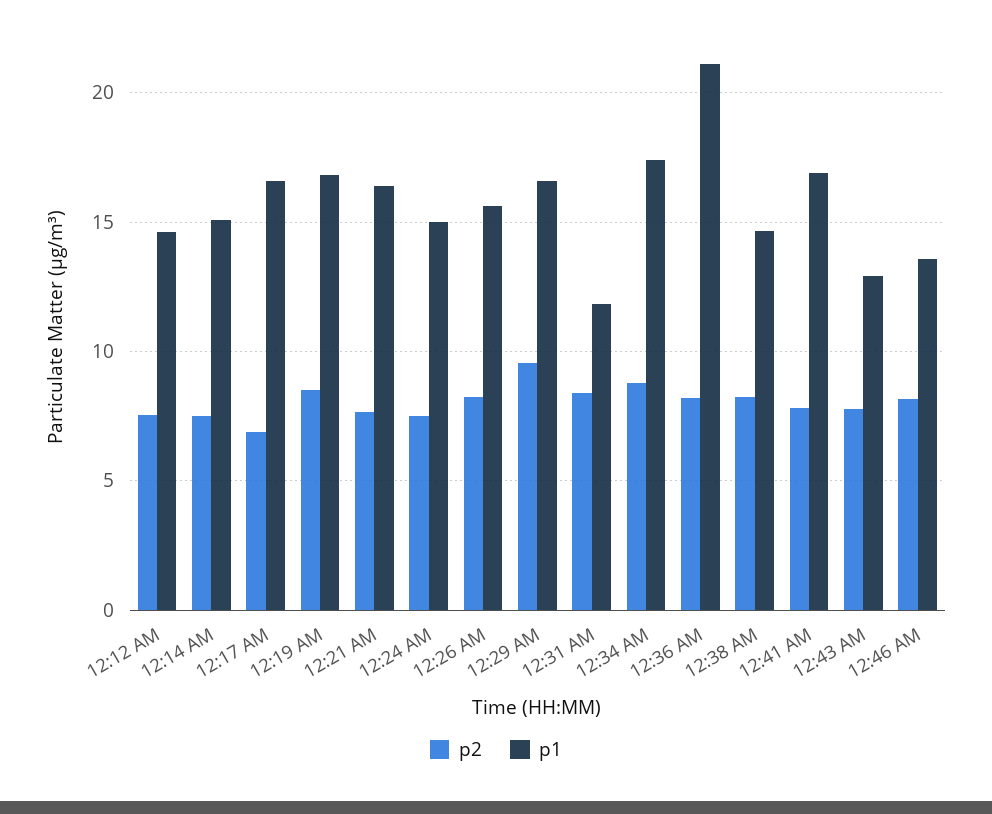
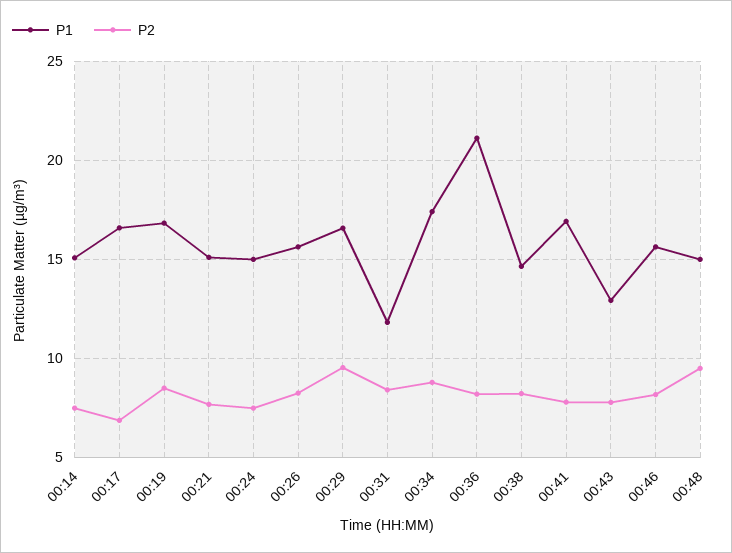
p2, 12:12 AM: 7.5 -> none
p1, 12:12 AM: 14.5 -> none
p1, 12:21 AM: 16.5 -> 15
p1, 12:46 AM: 13.5 -> 15.5
p1, 00:48: none -> 15
p2, 00:48: none -> 9.5

